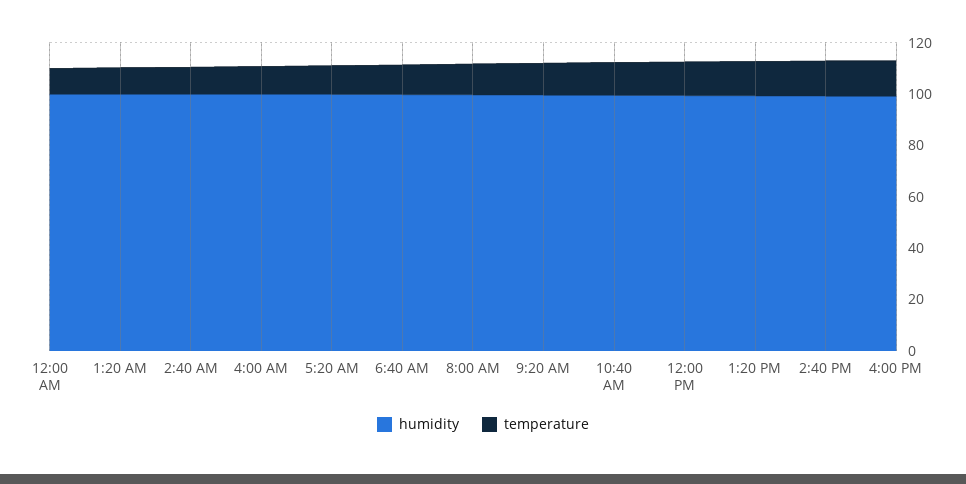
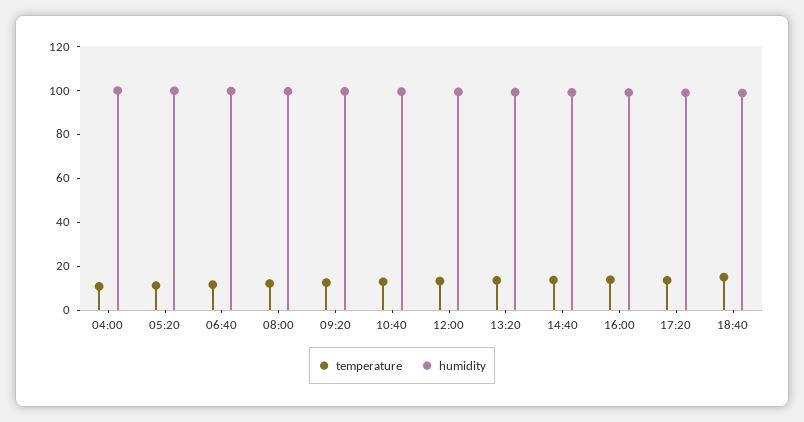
humidity, 12:00 AM: 100 -> none
temperature, 12:00 AM: 10 -> none
humidity, 1:20 AM: 100 -> none
temperature, 1:20 AM: 10 -> none
humidity, 2:40 AM: 100 -> none
temperature, 2:40 AM: 10 -> none
temperature, 17:20: none -> 15
humidity, 17:20: none -> 100
temperature, 18:40: none -> 15
humidity, 18:40: none -> 100

